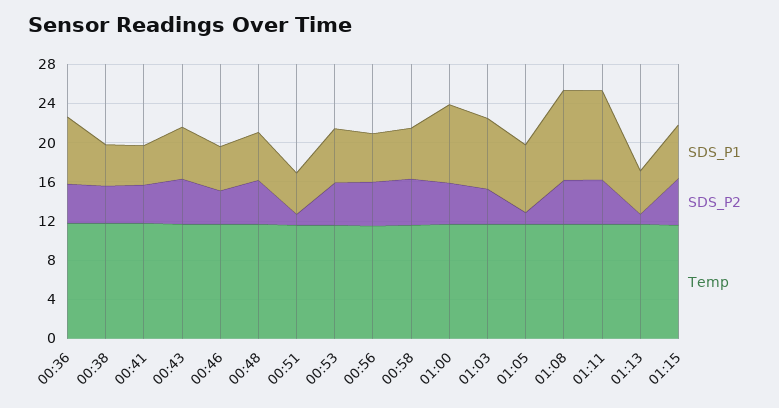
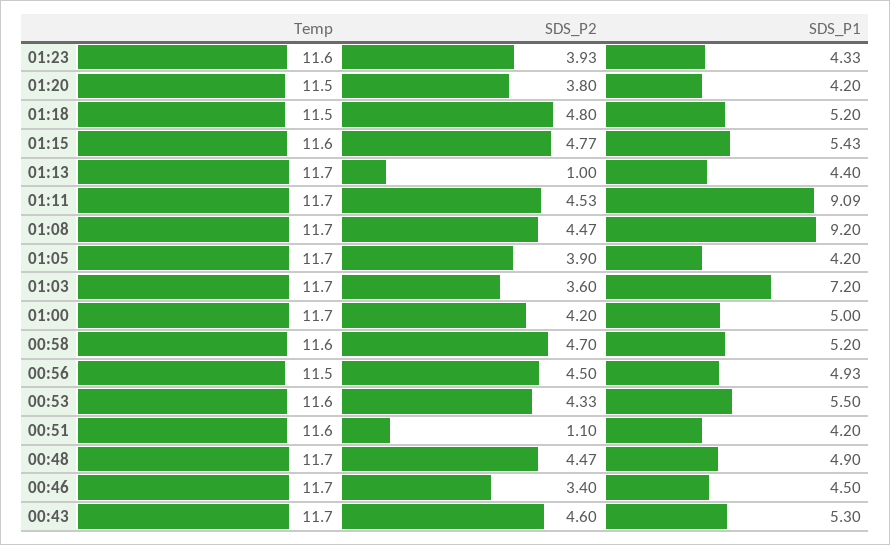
SDS_P1, 00:36: 7 -> none
SDS_P2, 00:36: 4 -> none
Temp, 00:36: 12 -> none
SDS_P1, 00:38: 4 -> none
SDS_P2, 00:38: 4 -> none
Temp, 00:38: 12 -> none
SDS_P1, 00:41: 4 -> none
SDS_P2, 00:41: 4 -> none
Temp, 00:41: 12 -> none
SDS_P1, 01:00: 8 -> 5
SDS_P1, 01:05: 7 -> 4.2
SDS_P2, 01:05: 1 -> 3.9
Temp, 01:23: none -> 11.6
SDS_P2, 01:23: none -> 3.93
SDS_P1, 01:23: none -> 4.33
Temp, 01:20: none -> 11.5
SDS_P2, 01:20: none -> 3.8
SDS_P1, 01:20: none -> 4.2
Temp, 01:18: none -> 11.5
SDS_P2, 01:18: none -> 4.8
SDS_P1, 01:18: none -> 5.2

